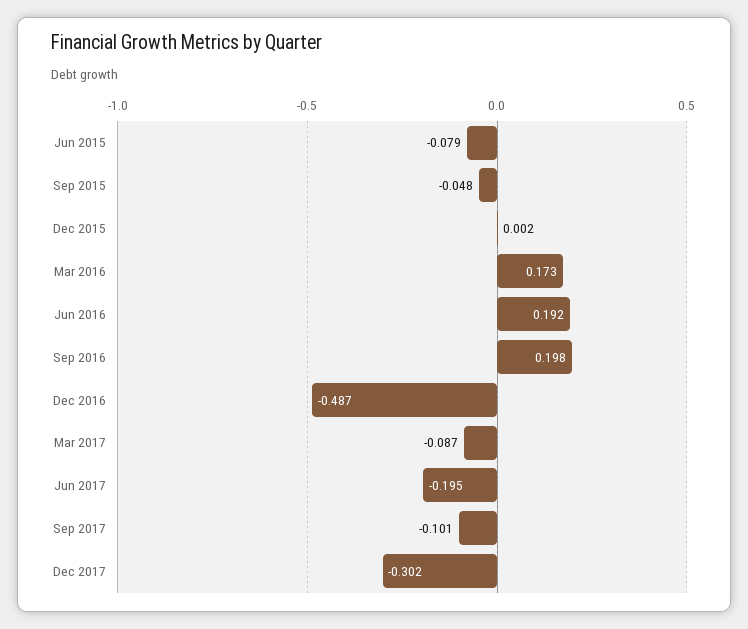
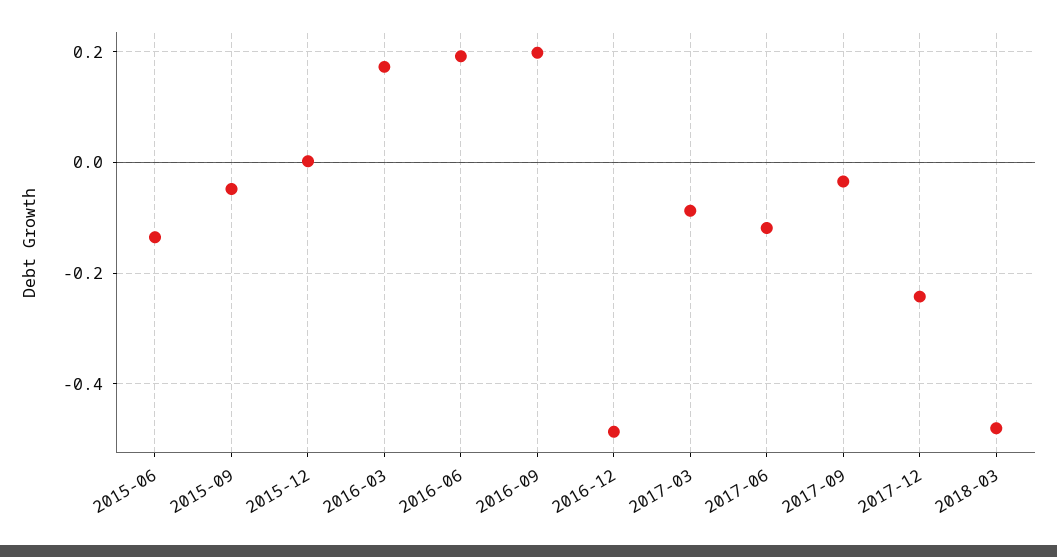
Jun 2015: -0.079 -> -0.14
Jun 2017: -0.195 -> -0.12
Sep 2017: -0.101 -> -0.04
Dec 2017: -0.302 -> -0.24
2018-03: none -> -0.48

